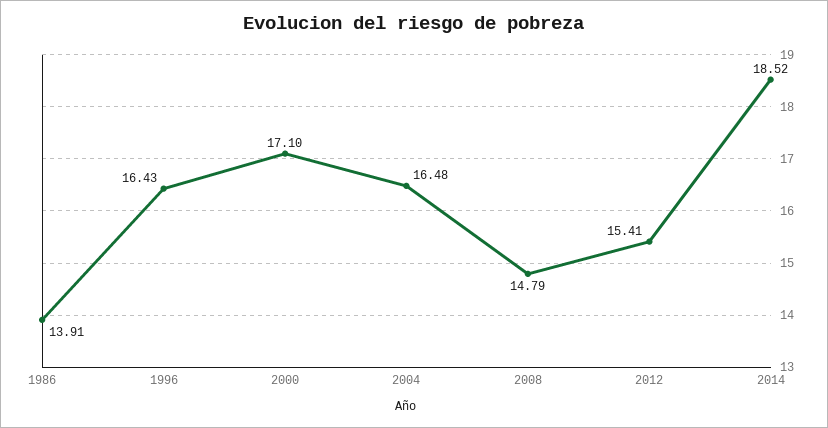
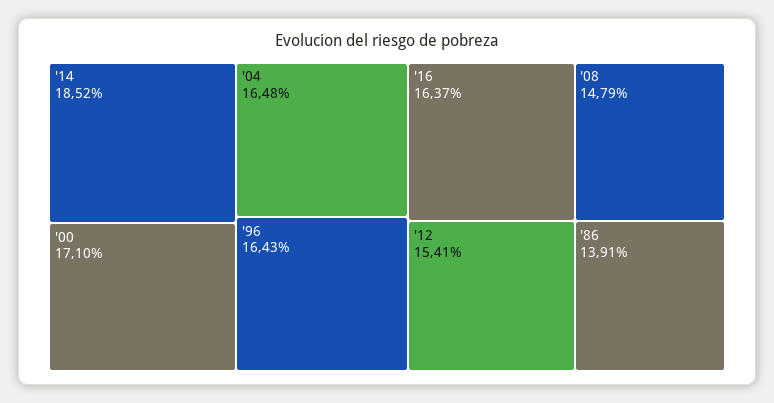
'16: none -> 16.37

